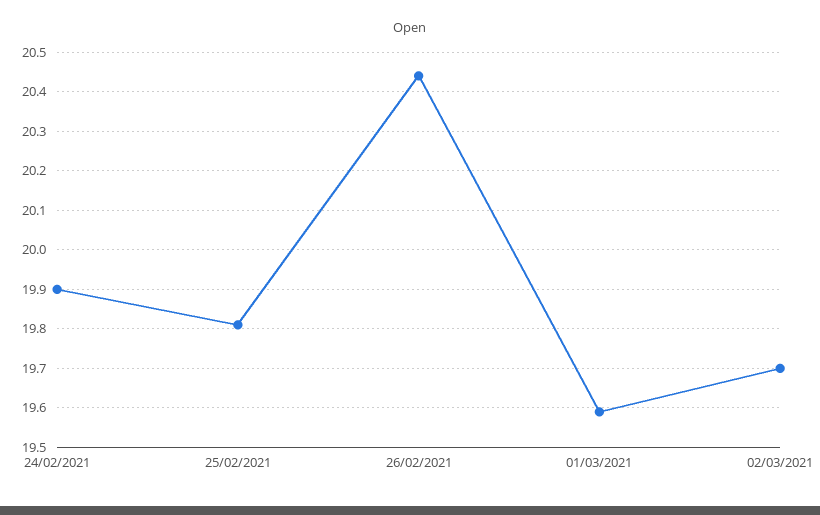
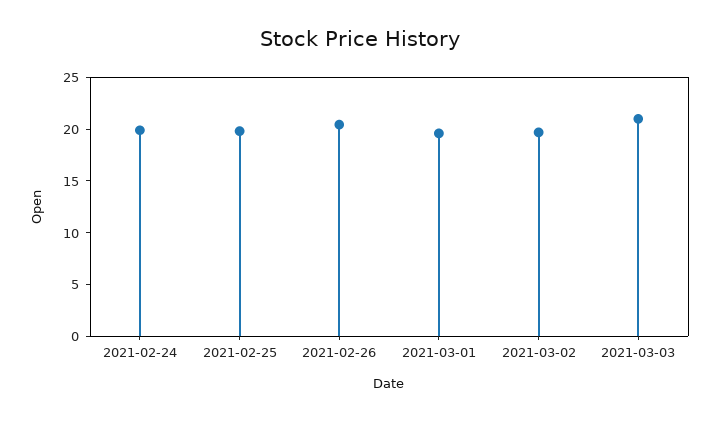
2021-03-03: none -> 21

